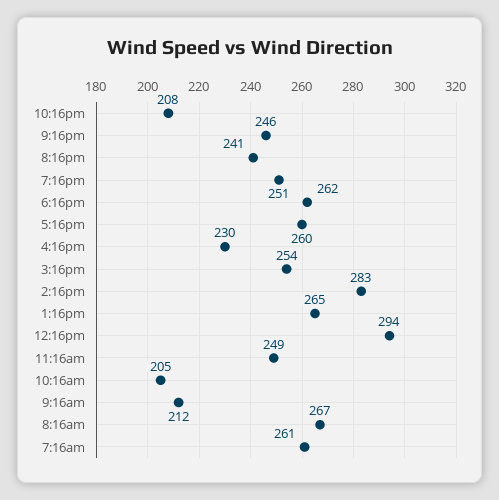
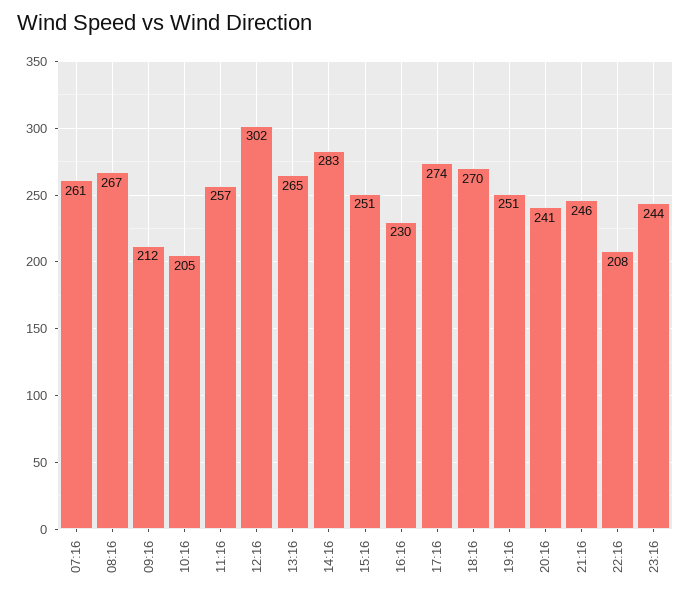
6:16pm: 262 -> 270
5:16pm: 260 -> 274
3:16pm: 254 -> 251
12:16pm: 294 -> 302
11:16am: 249 -> 257
23:16: none -> 244

